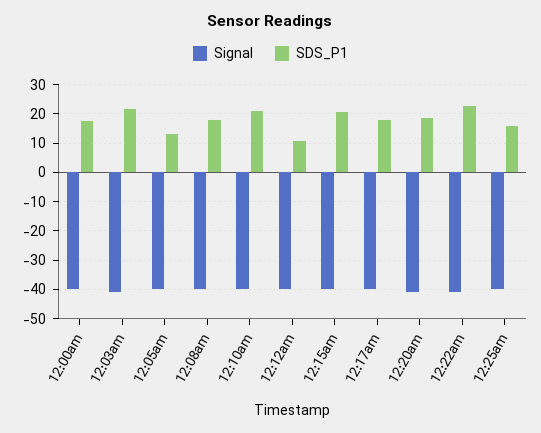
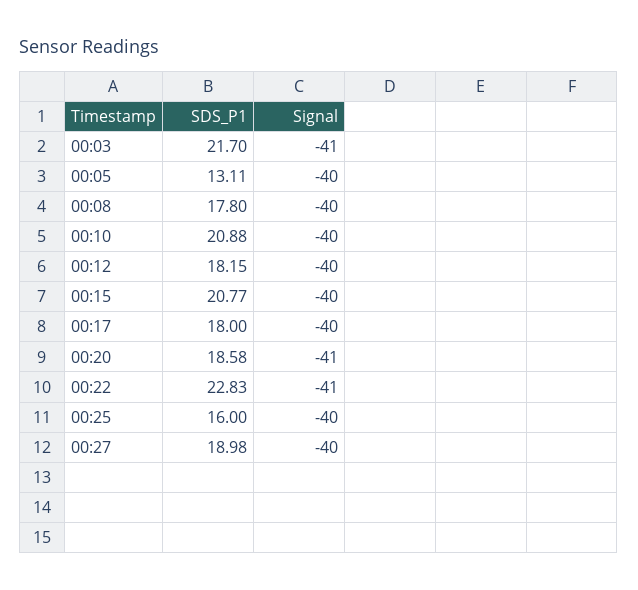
Signal, 12:00am: -40 -> none
SDS_P1, 12:00am: 17.5 -> none
SDS_P1, 12:12am: 10 -> 18.15
SDS_P1, 00:27: none -> 18.98
Signal, 00:27: none -> -40

